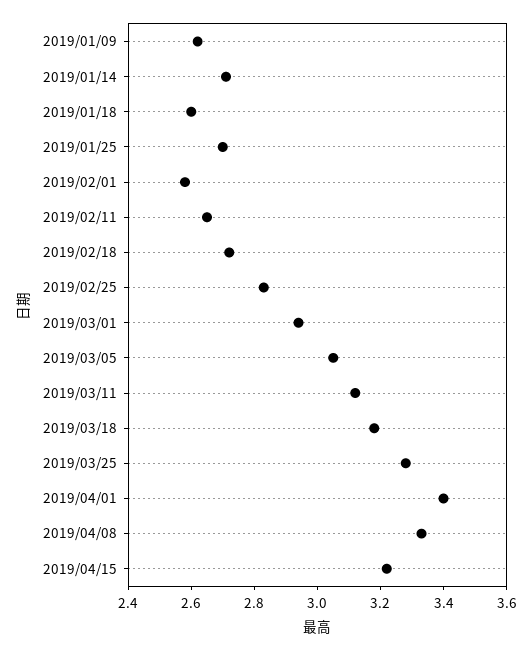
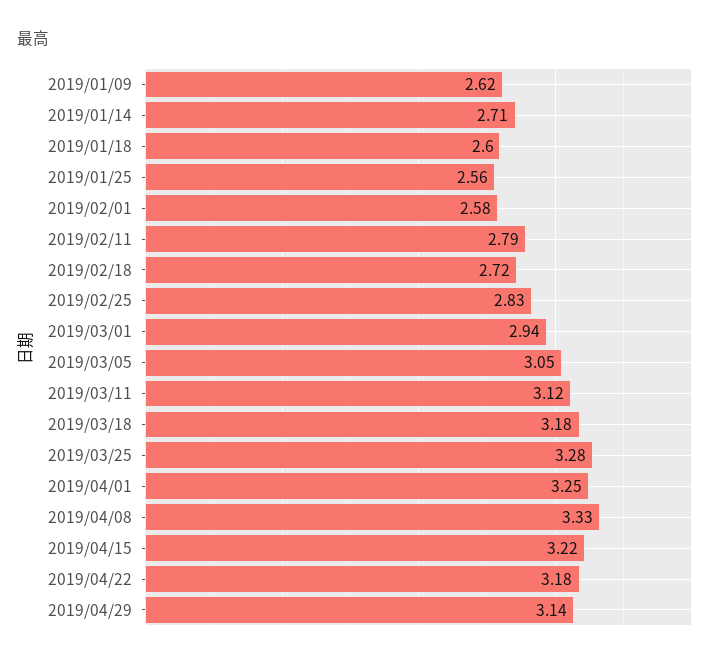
2019/01/25: 2.7 -> 2.56
2019/02/11: 2.65 -> 2.79
2019/04/01: 3.4 -> 3.25
2019/04/22: none -> 3.18
2019/04/29: none -> 3.14

